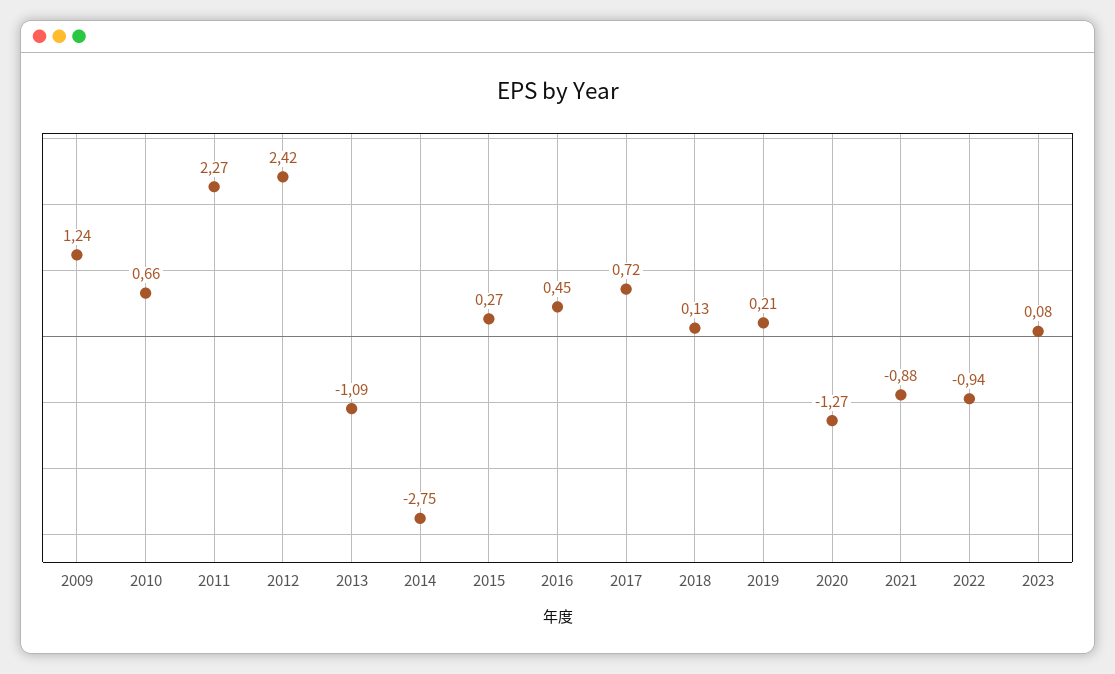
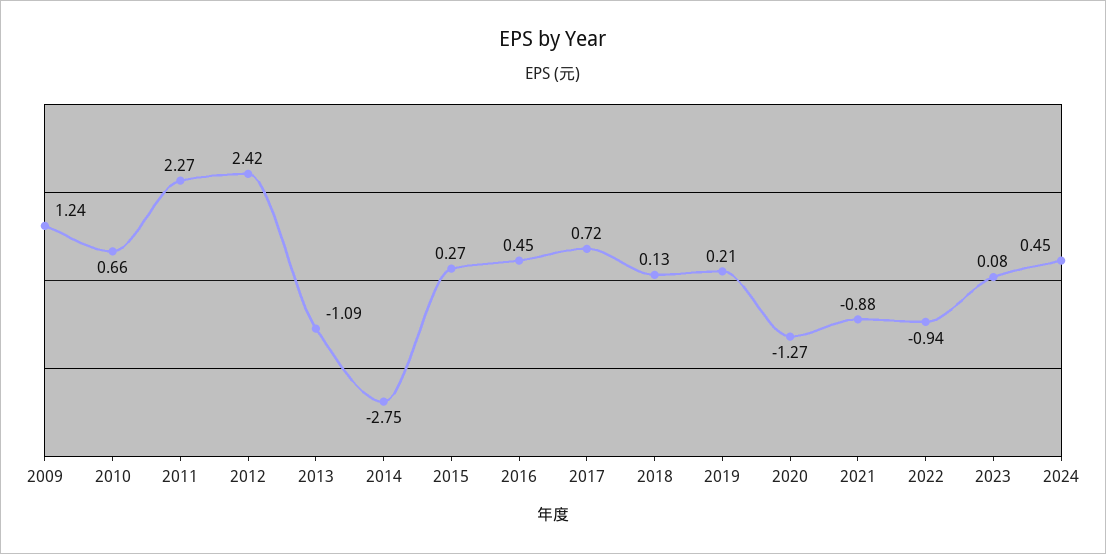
2024: none -> 0.45

